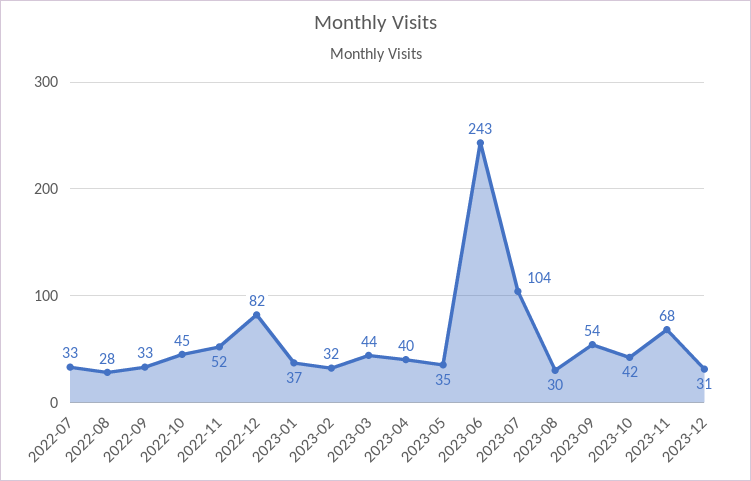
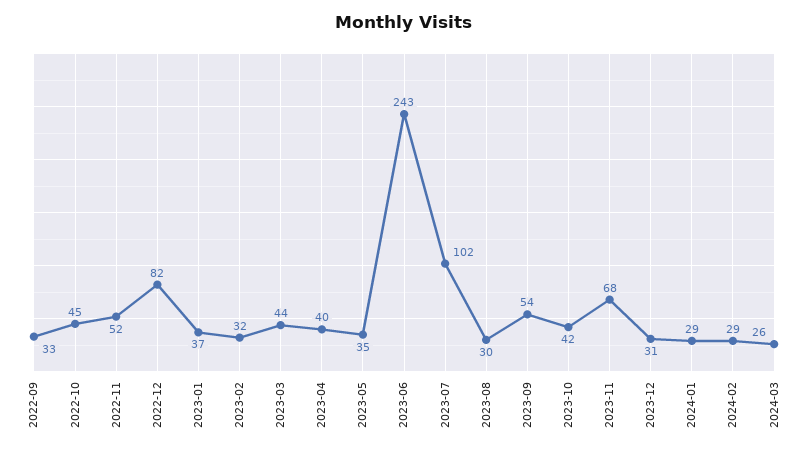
2022-07: 33 -> none
2022-08: 28 -> none
2023-07: 104 -> 102
2024-01: none -> 29
2024-02: none -> 29
2024-03: none -> 26

